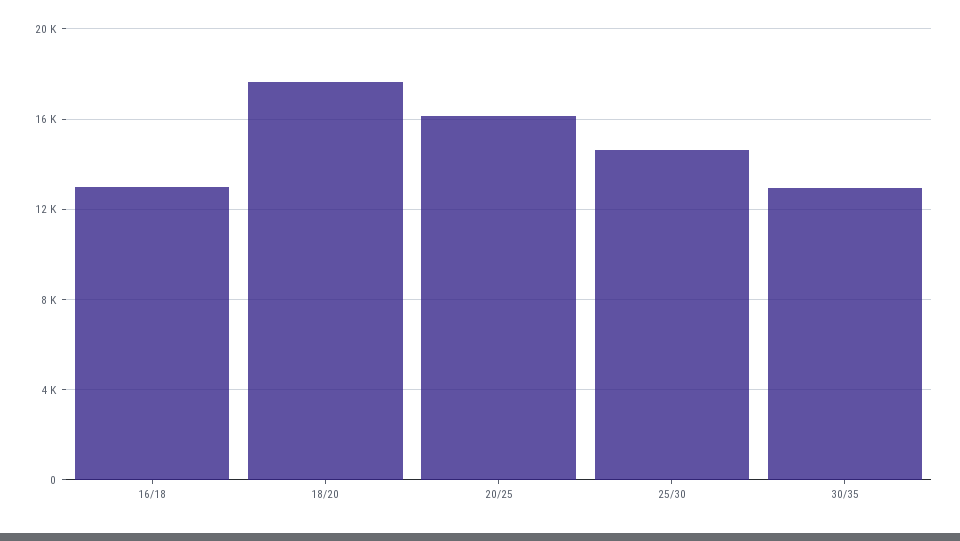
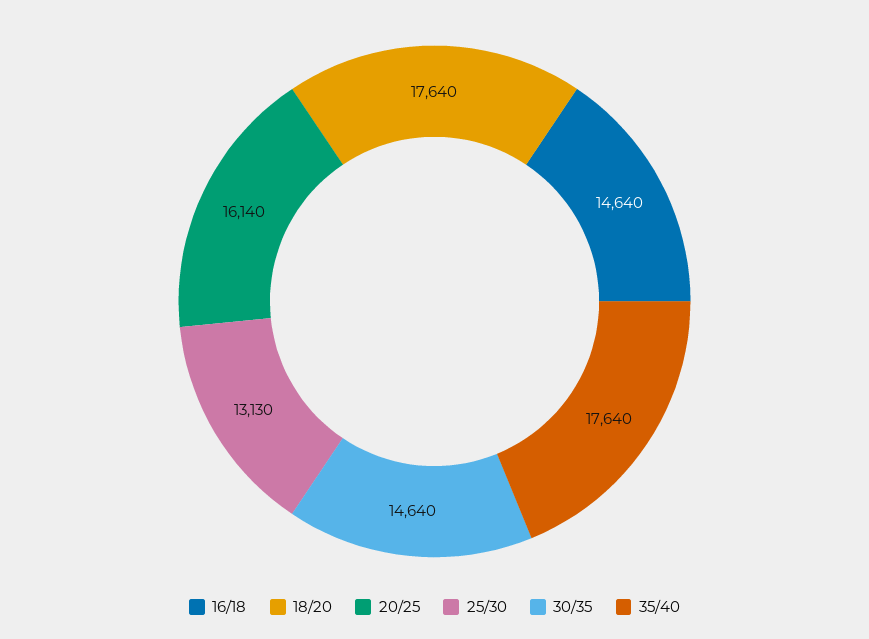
16/18: 13000 -> 14640
25/30: 14500 -> 13130
30/35: 13000 -> 14640
35/40: none -> 17640

